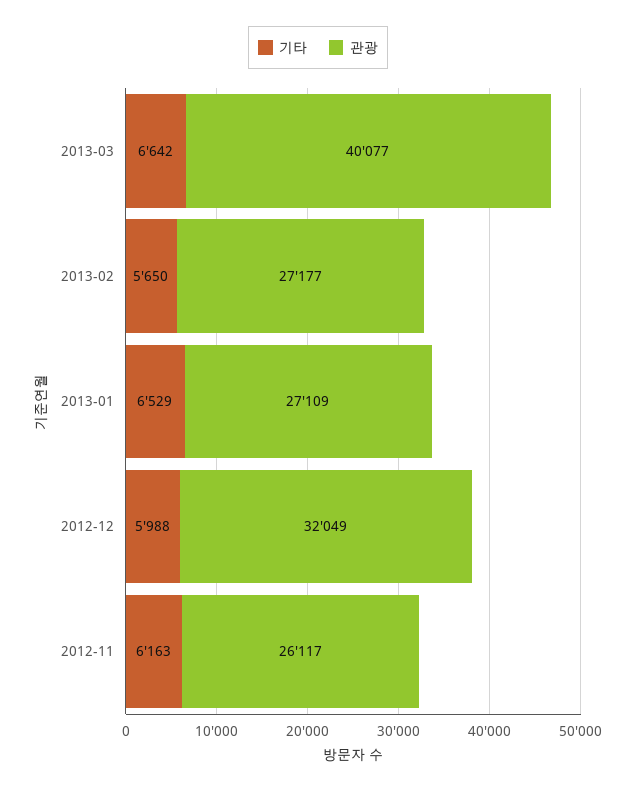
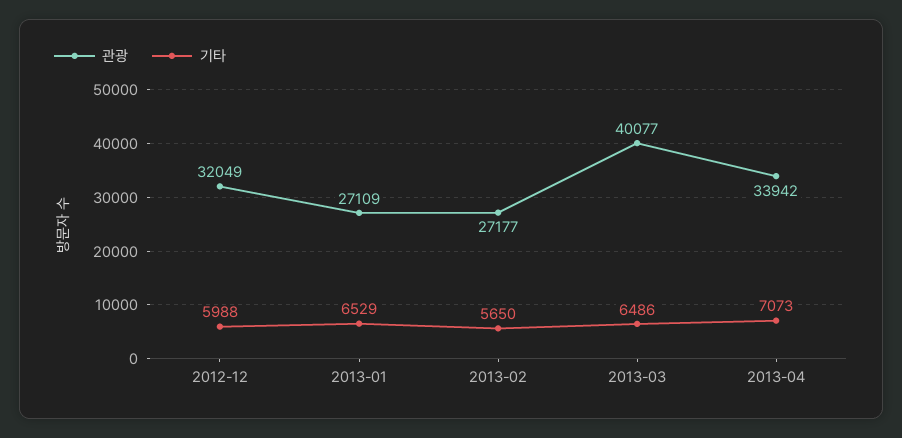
기타, 2013-03: 6642 -> 6486
기타, 2012-11: 6163 -> none
관광, 2012-11: 26117 -> none
관광, 2013-04: none -> 33942
기타, 2013-04: none -> 7073

